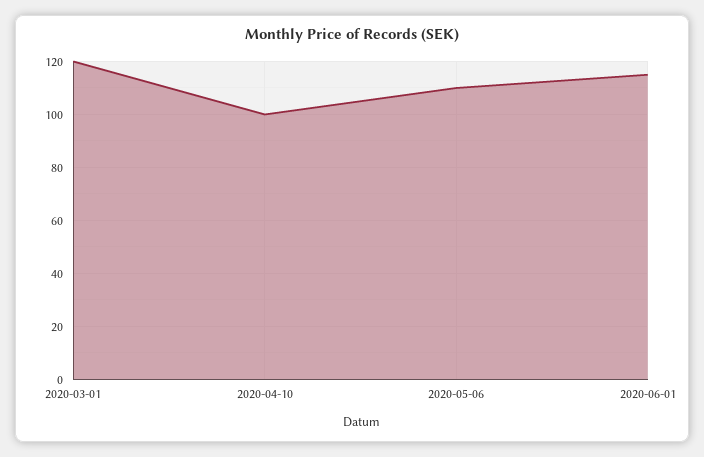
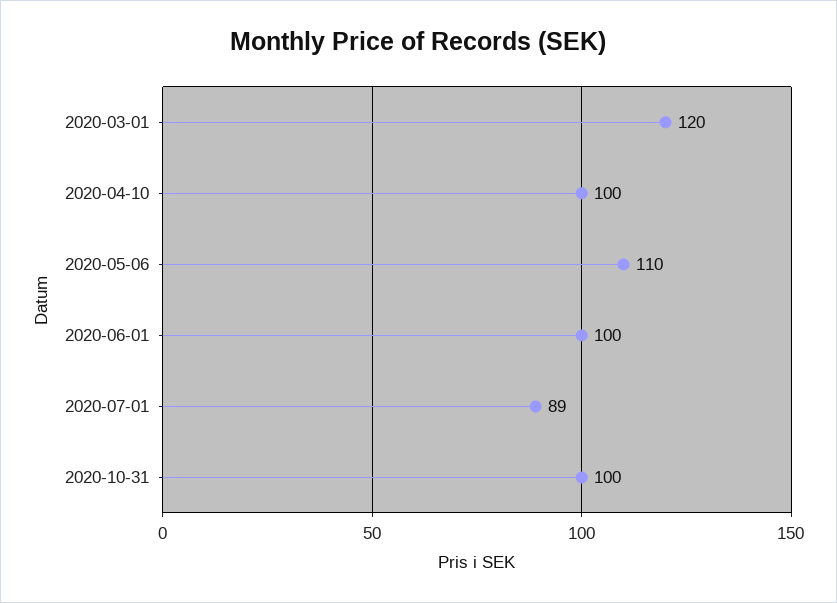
2020-06-01: 115 -> 100
2020-07-01: none -> 89
2020-10-31: none -> 100

